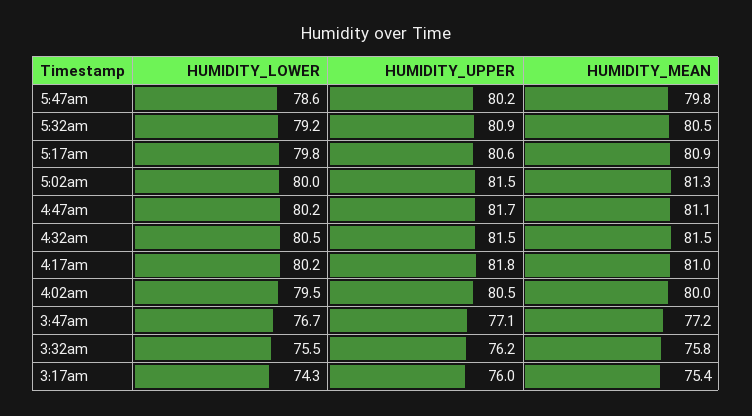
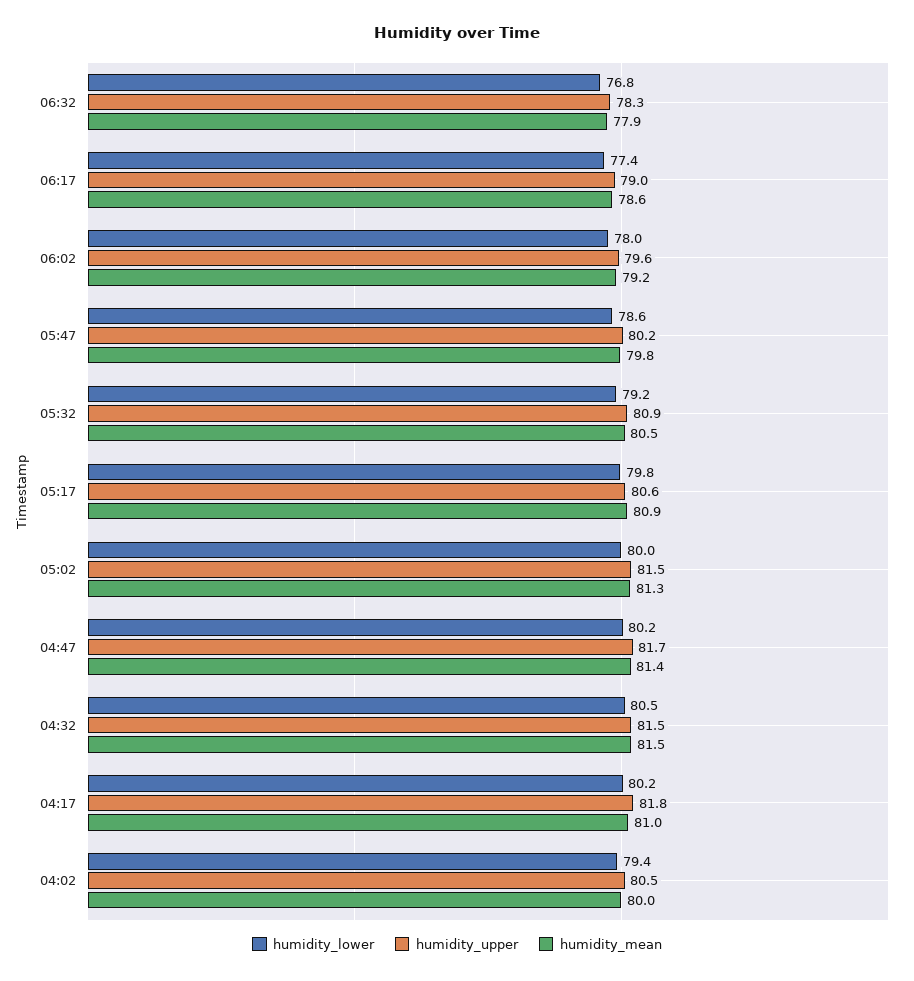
HUMIDITY_MEAN, 4:47am: 81.1 -> 81.4
HUMIDITY_LOWER, 4:02am: 79.5 -> 79.4
HUMIDITY_LOWER, 3:47am: 76.7 -> none
HUMIDITY_UPPER, 3:47am: 77.1 -> none
HUMIDITY_MEAN, 3:47am: 77.2 -> none
HUMIDITY_LOWER, 3:32am: 75.5 -> none
HUMIDITY_UPPER, 3:32am: 76.2 -> none
HUMIDITY_MEAN, 3:32am: 75.8 -> none
HUMIDITY_LOWER, 3:17am: 74.3 -> none
HUMIDITY_UPPER, 3:17am: 76 -> none
HUMIDITY_MEAN, 3:17am: 75.4 -> none
HUMIDITY_LOWER, 06:32: none -> 76.8
HUMIDITY_UPPER, 06:32: none -> 78.3
HUMIDITY_MEAN, 06:32: none -> 77.9
HUMIDITY_LOWER, 06:17: none -> 77.4
HUMIDITY_UPPER, 06:17: none -> 79
HUMIDITY_MEAN, 06:17: none -> 78.6
HUMIDITY_LOWER, 06:02: none -> 78
HUMIDITY_UPPER, 06:02: none -> 79.6
HUMIDITY_MEAN, 06:02: none -> 79.2

